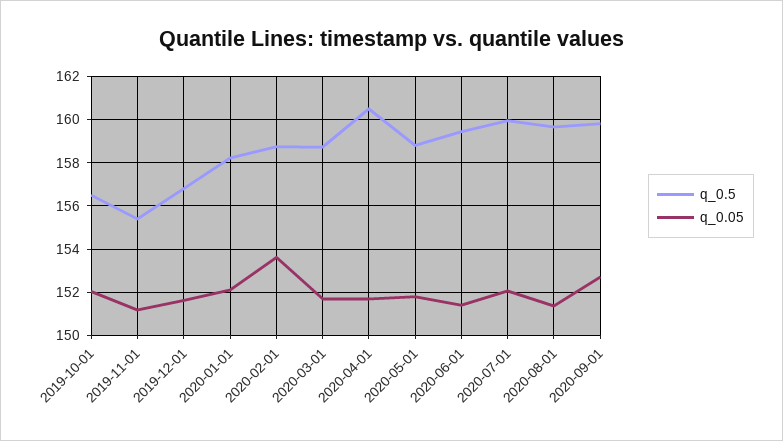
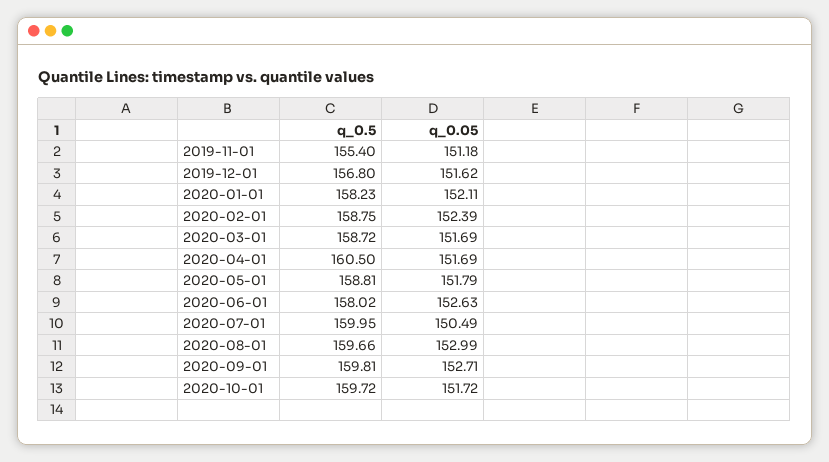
q_0.5, 2019-10-01: 156.5 -> none
q_0.05, 2019-10-01: 152 -> none
q_0.05, 2020-02-01: 153.5 -> 152.39
q_0.5, 2020-06-01: 159.5 -> 158.02
q_0.05, 2020-06-01: 151.5 -> 152.63
q_0.05, 2020-07-01: 152 -> 150.49
q_0.05, 2020-08-01: 151.5 -> 152.99
q_0.5, 2020-10-01: none -> 159.72
q_0.05, 2020-10-01: none -> 151.72

